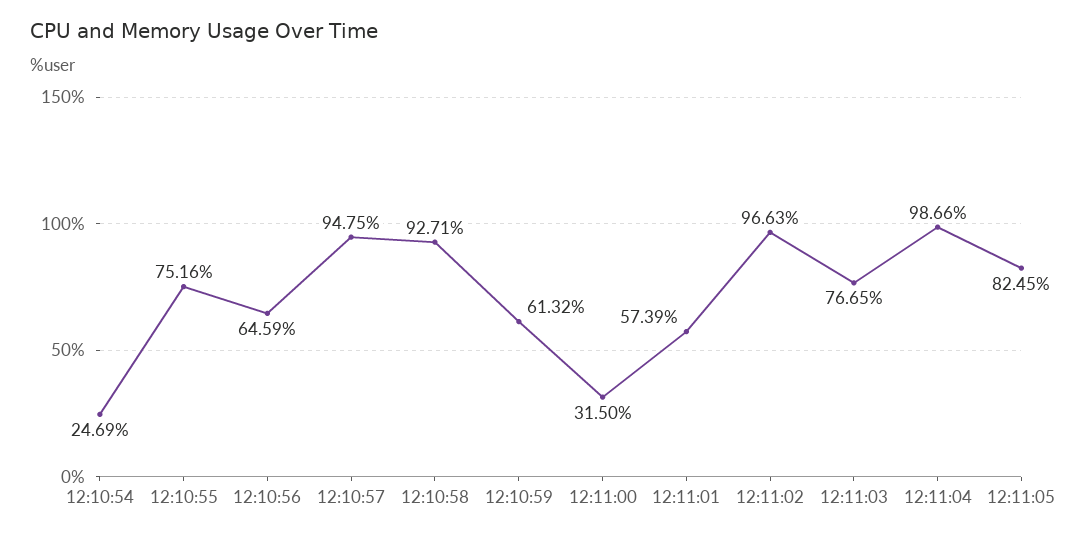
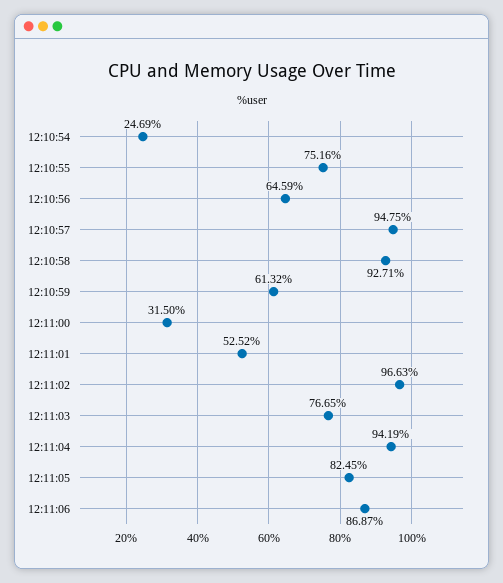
12:11:01: 57.39 -> 52.52
12:11:04: 98.66 -> 94.19
12:11:06: none -> 86.87

